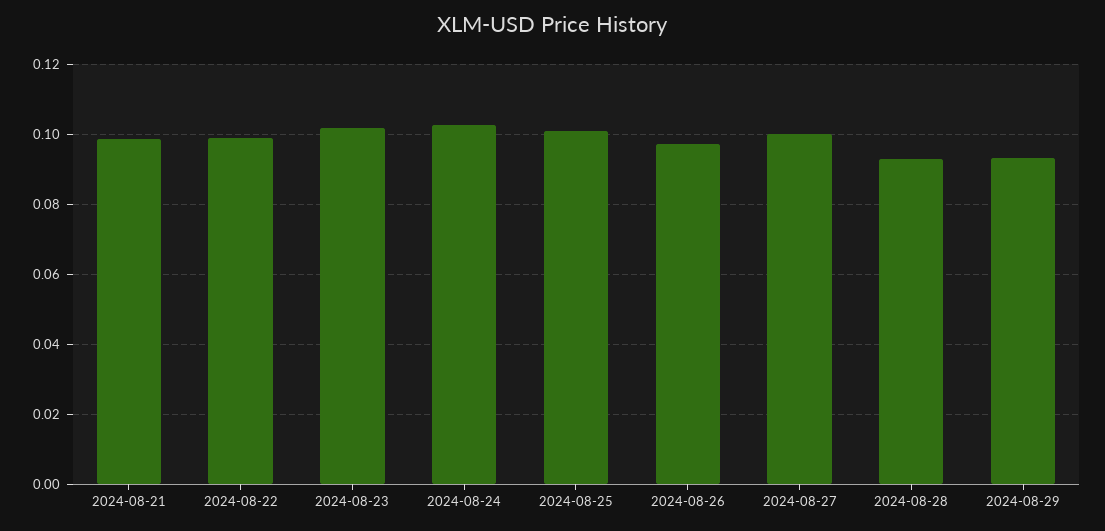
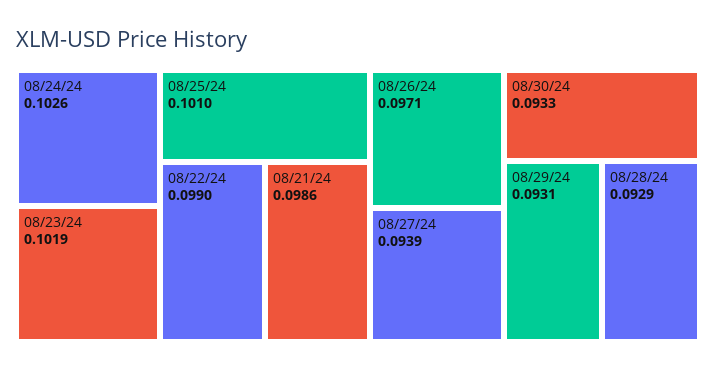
2024-08-27: 0.1 -> 0.0939
08/30/24: none -> 0.0933

